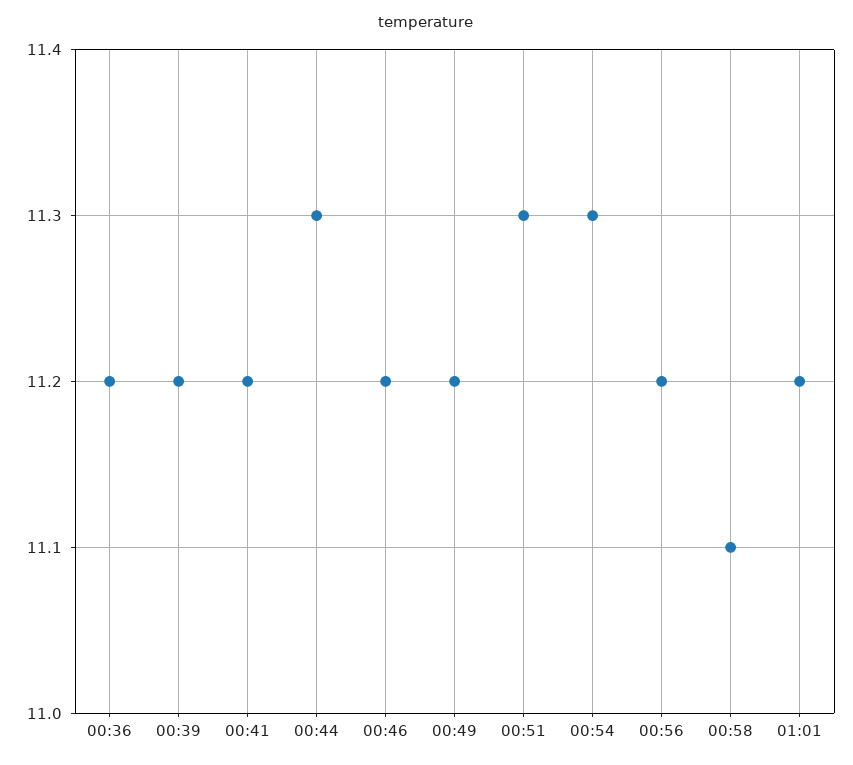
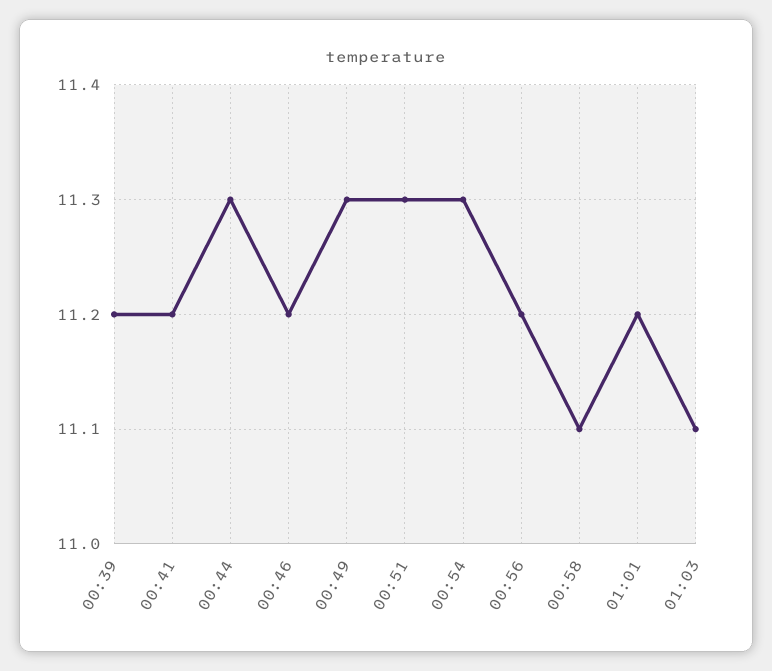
00:36: 11.2 -> none
00:49: 11.2 -> 11.3
01:03: none -> 11.1

